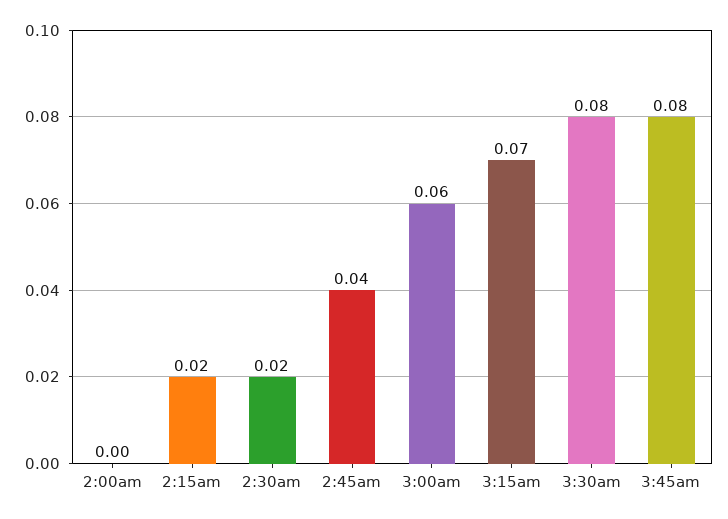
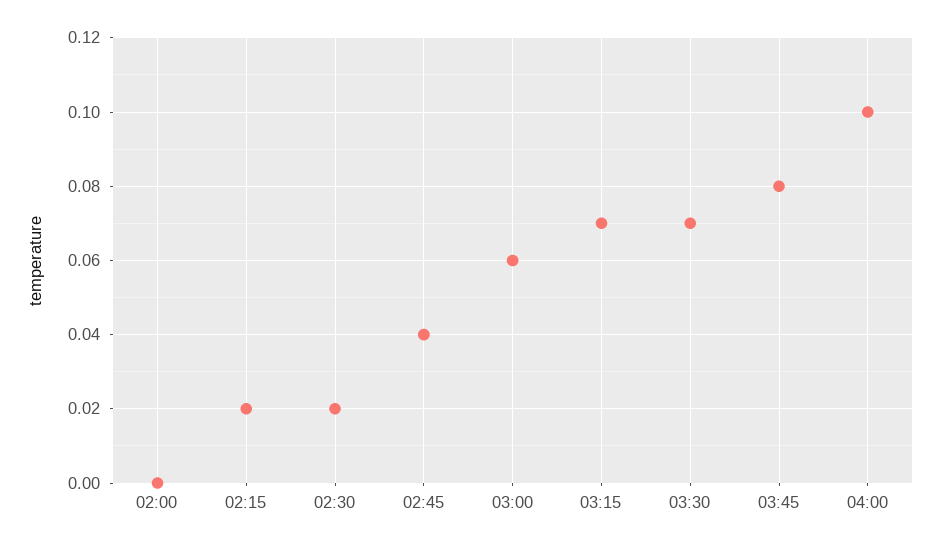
3:30am: 0.08 -> 0.07
04:00: none -> 0.1

